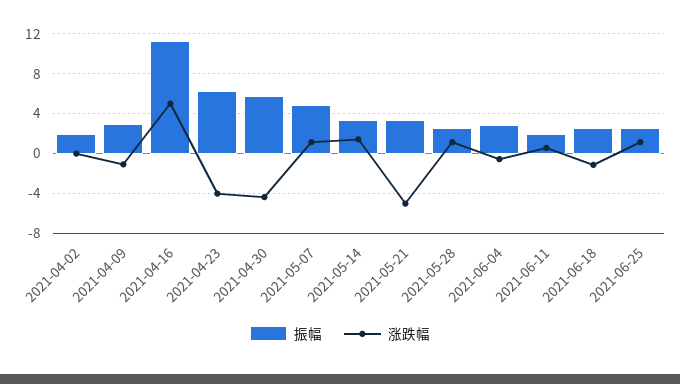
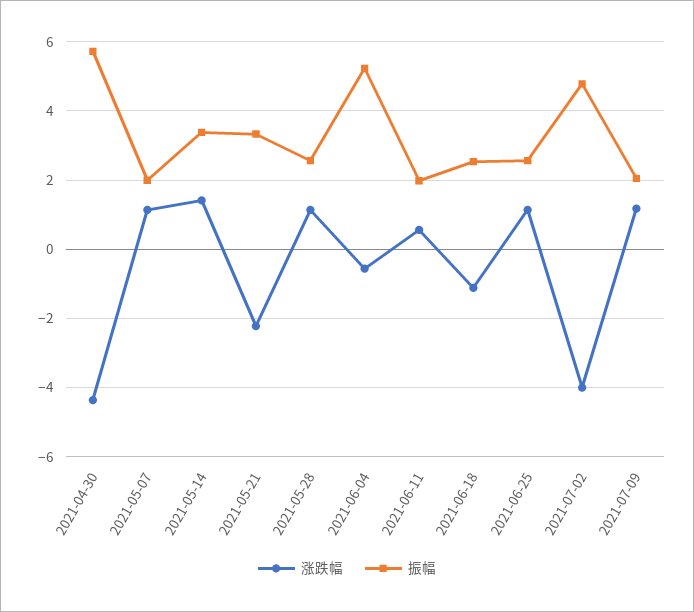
振幅, 2021-04-02: 2 -> none
涨跌幅, 2021-04-02: 0 -> none
振幅, 2021-04-09: 3 -> none
涨跌幅, 2021-04-09: -1 -> none
振幅, 2021-04-16: 11 -> none
涨跌幅, 2021-04-16: 5 -> none
振幅, 2021-04-23: 6 -> none
涨跌幅, 2021-04-23: -4 -> none
振幅, 2021-05-07: 5 -> 2
涨跌幅, 2021-05-21: -5 -> -2.2
振幅, 2021-06-04: 3 -> 5.2
涨跌幅, 2021-07-02: none -> -4
振幅, 2021-07-02: none -> 4.8
涨跌幅, 2021-07-09: none -> 1.2
振幅, 2021-07-09: none -> 2

